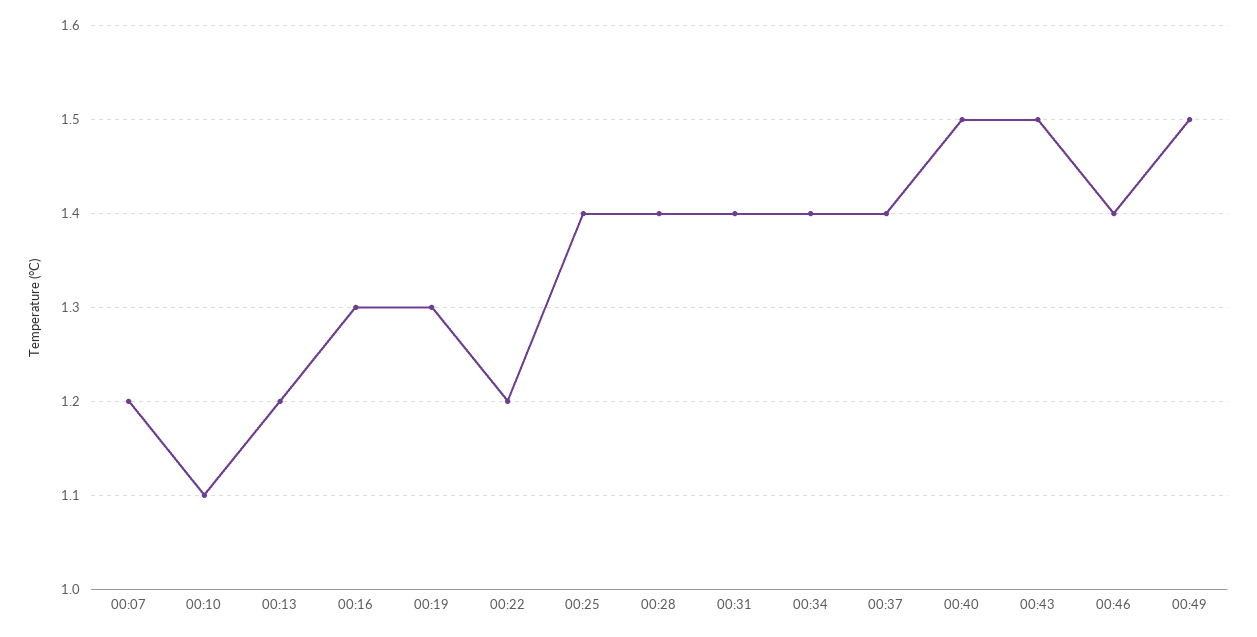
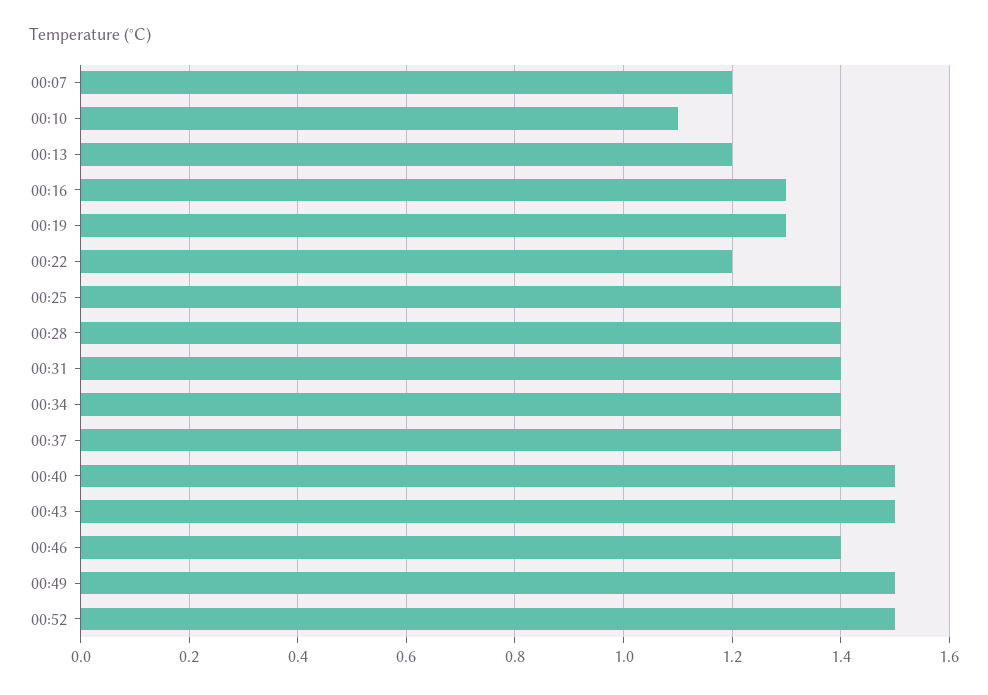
00:52: none -> 1.5

